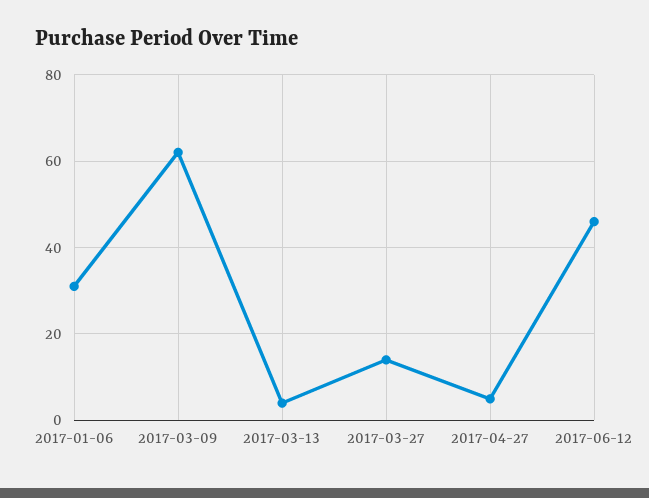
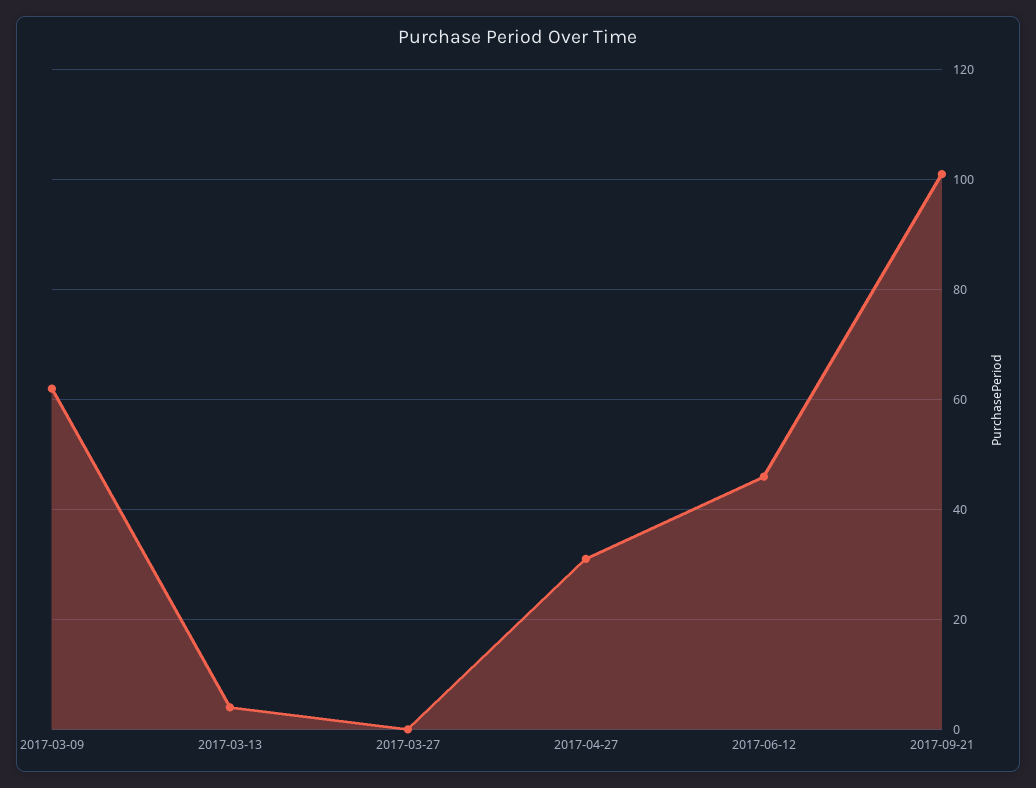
2017-01-06: 30 -> none
2017-03-27: 15 -> 0
2017-04-27: 5 -> 30
2017-09-21: none -> 100

